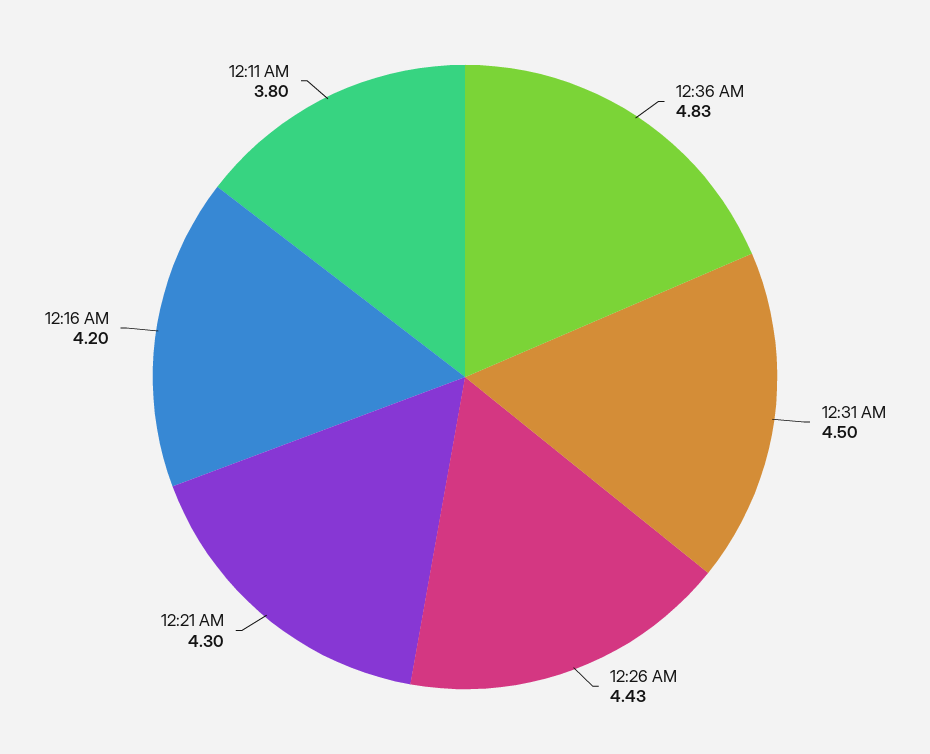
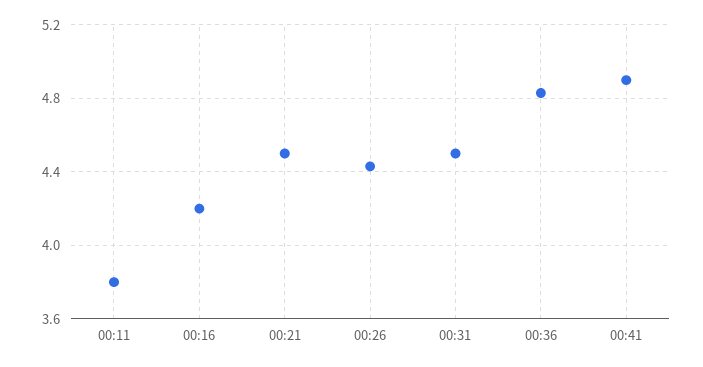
12:21 AM: 4.3 -> 4.5
00:41: none -> 4.9

